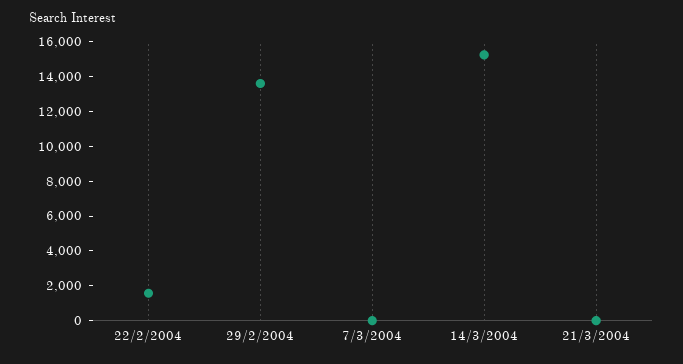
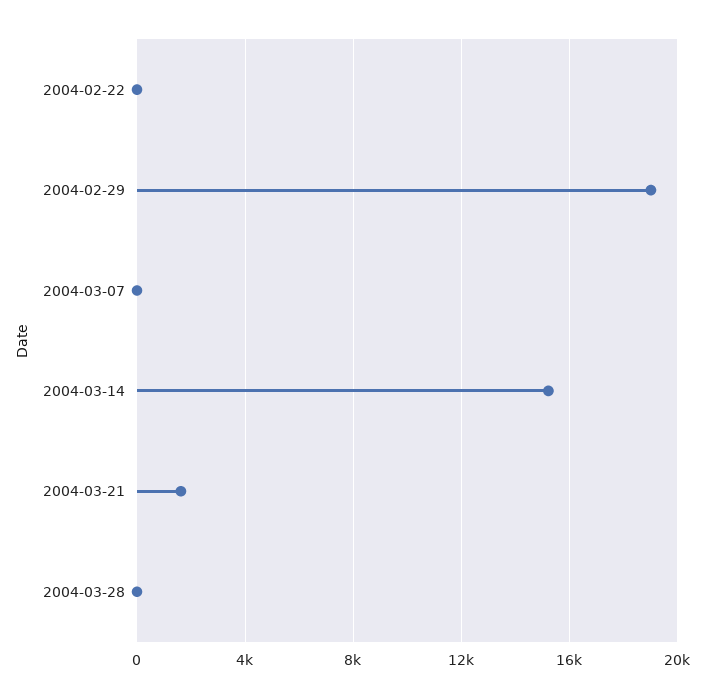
22/2/2004: 1500 -> 0
29/2/2004: 13500 -> 19000
21/3/2004: 0 -> 1500
2004-03-28: none -> 0

